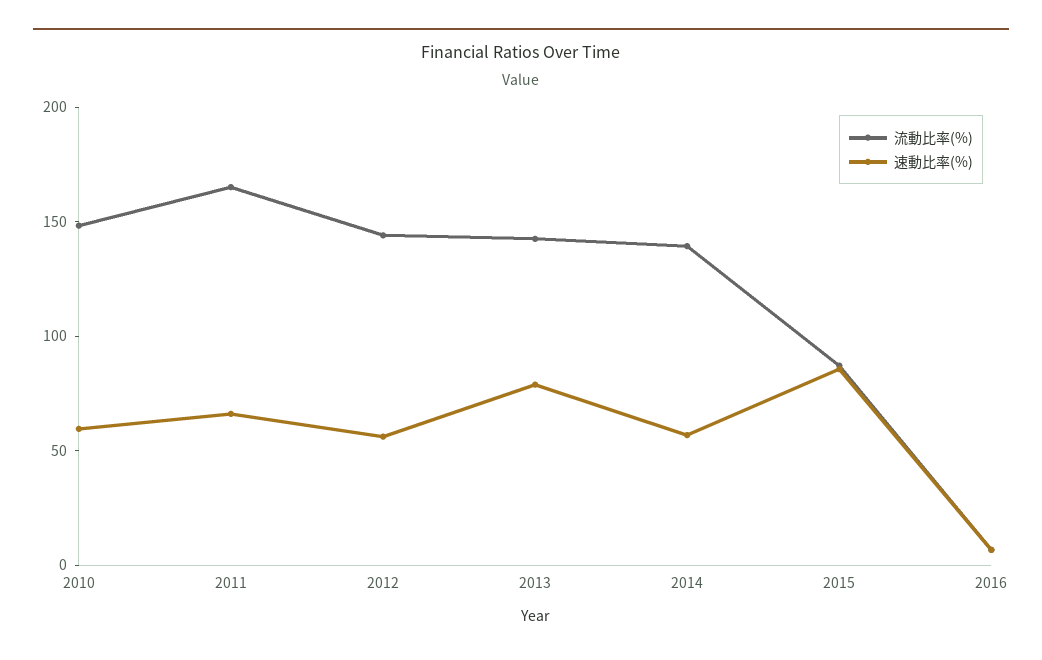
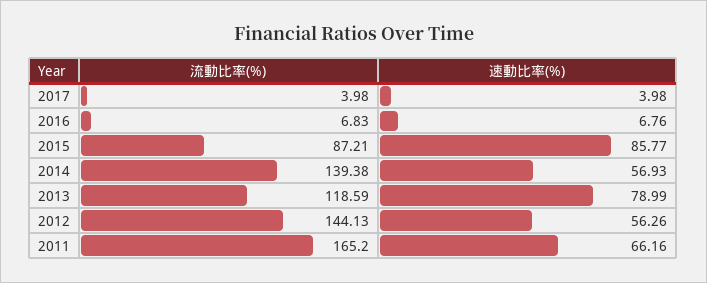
流動比率(%), 2010: 150 -> none
速動比率(%), 2010: 60 -> none
流動比率(%), 2013: 140 -> 118.59
流動比率(%), 2017: none -> 3.98
速動比率(%), 2017: none -> 3.98

